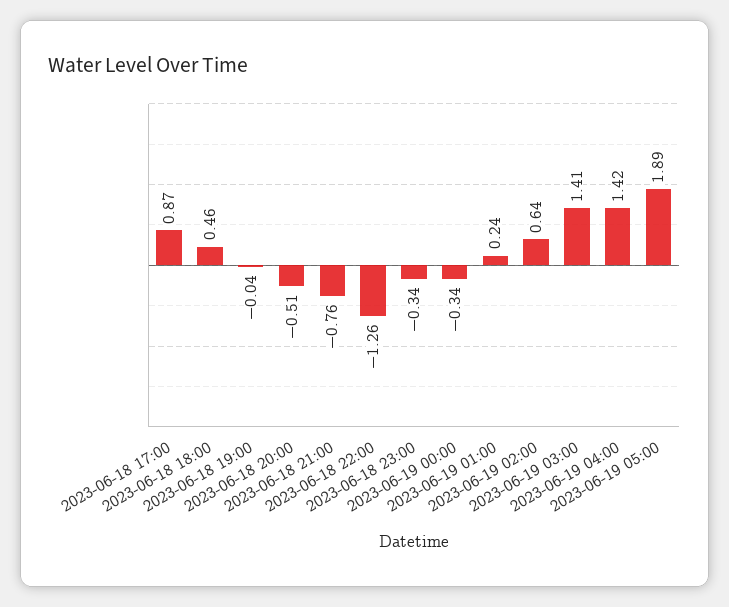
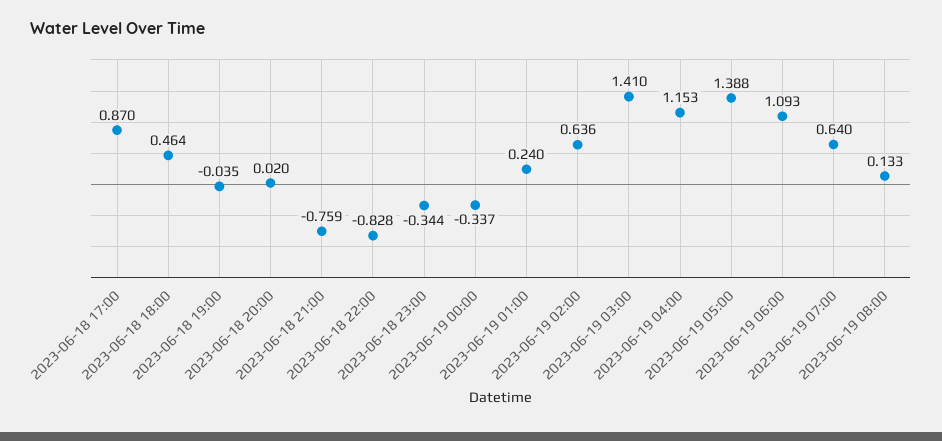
2023-06-18 20:00: -0.51 -> 0.02
2023-06-18 22:00: -1.26 -> -0.828
2023-06-19 04:00: 1.42 -> 1.153
2023-06-19 05:00: 1.89 -> 1.388
2023-06-19 06:00: none -> 1.093
2023-06-19 07:00: none -> 0.64
2023-06-19 08:00: none -> 0.133

